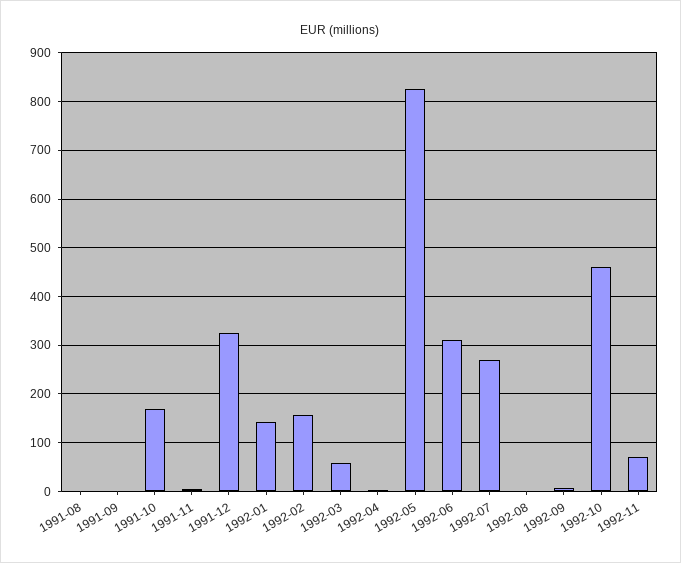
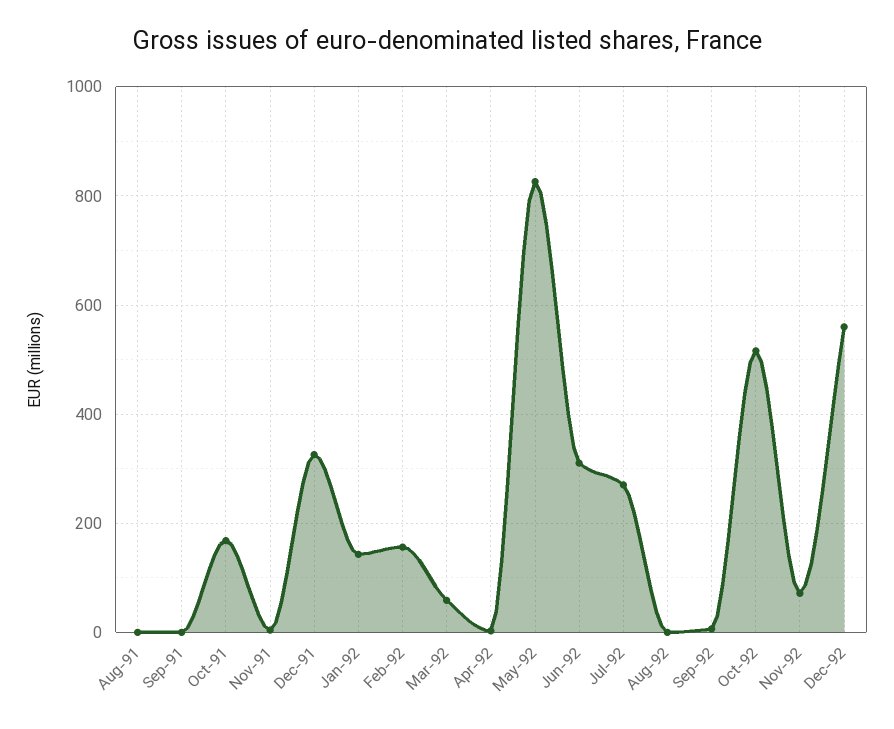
1992-10: 460 -> 520
Dec-92: none -> 560

